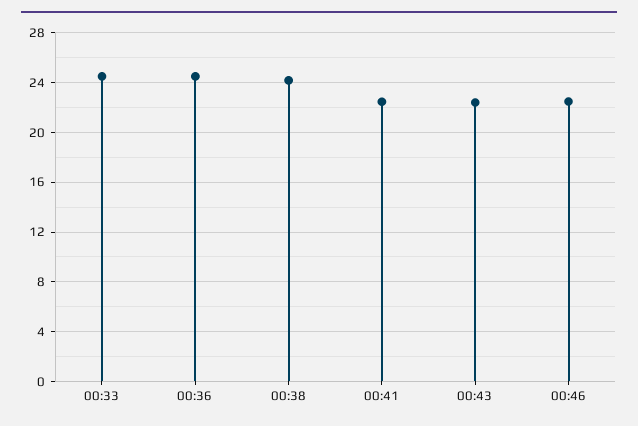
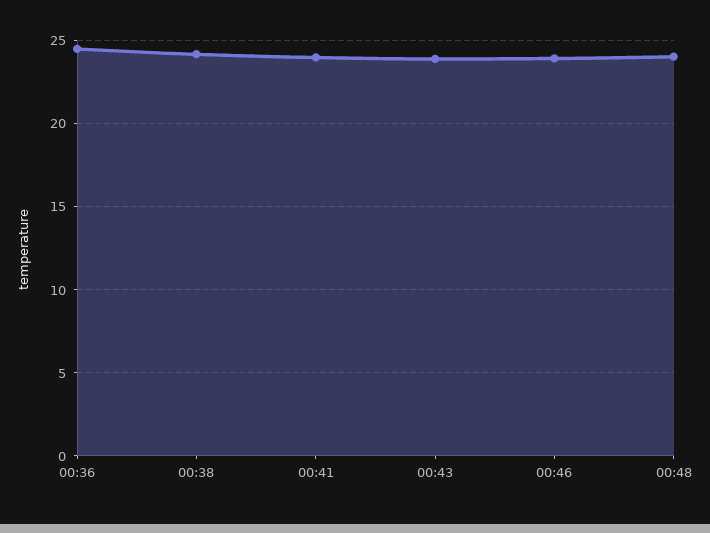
00:33: 24.5 -> none
00:41: 22.5 -> 24
00:43: 22.5 -> 24
00:46: 22.5 -> 24
00:48: none -> 24

